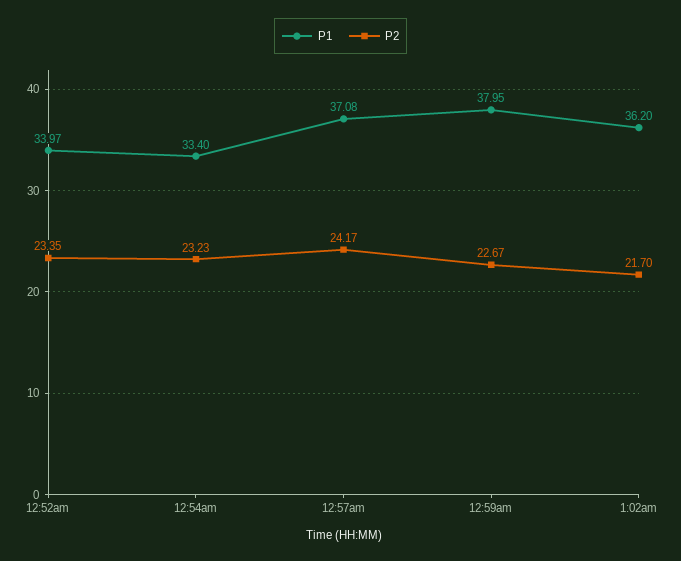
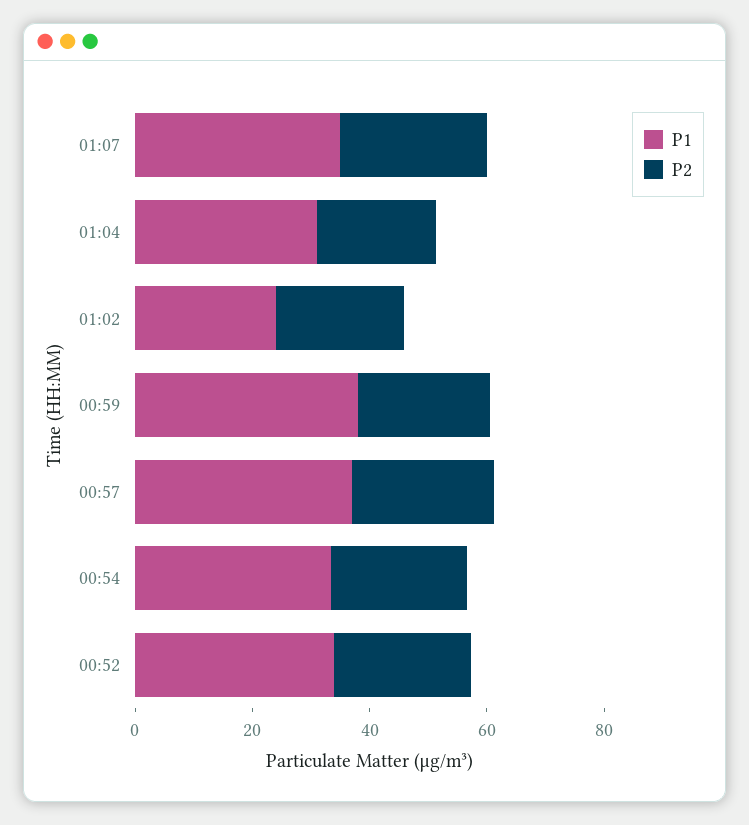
P1, 1:02am: 36.2 -> 25
P1, 01:07: none -> 35
P2, 01:07: none -> 25
P1, 01:04: none -> 30
P2, 01:04: none -> 20

